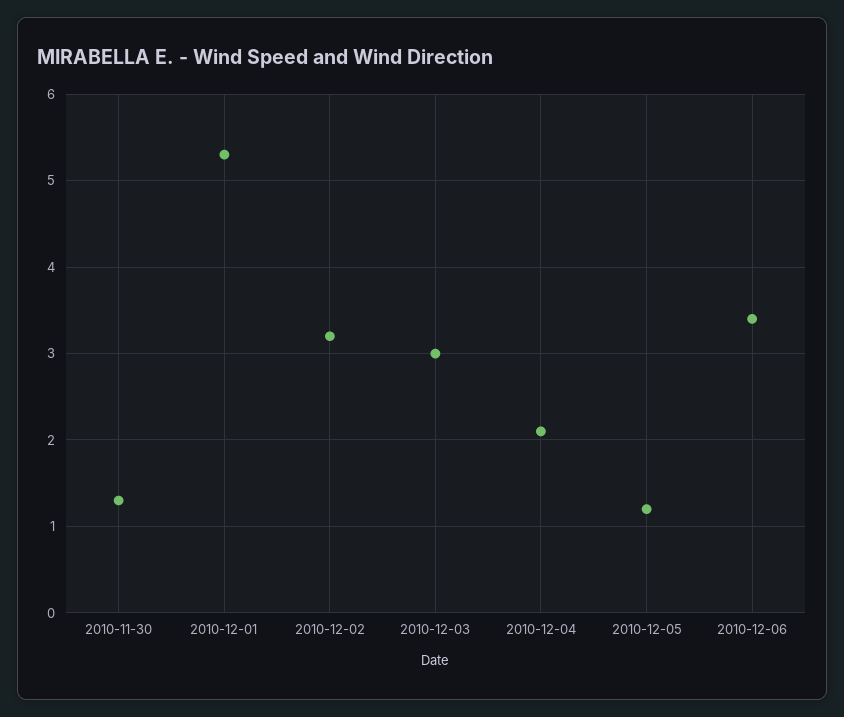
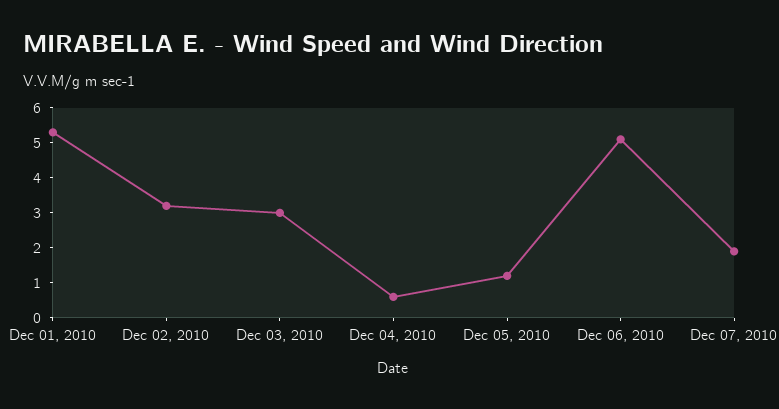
2010-11-30: 1.3 -> none
2010-12-04: 2.1 -> 0.5
2010-12-06: 3.4 -> 5
Dec 07, 2010: none -> 2

